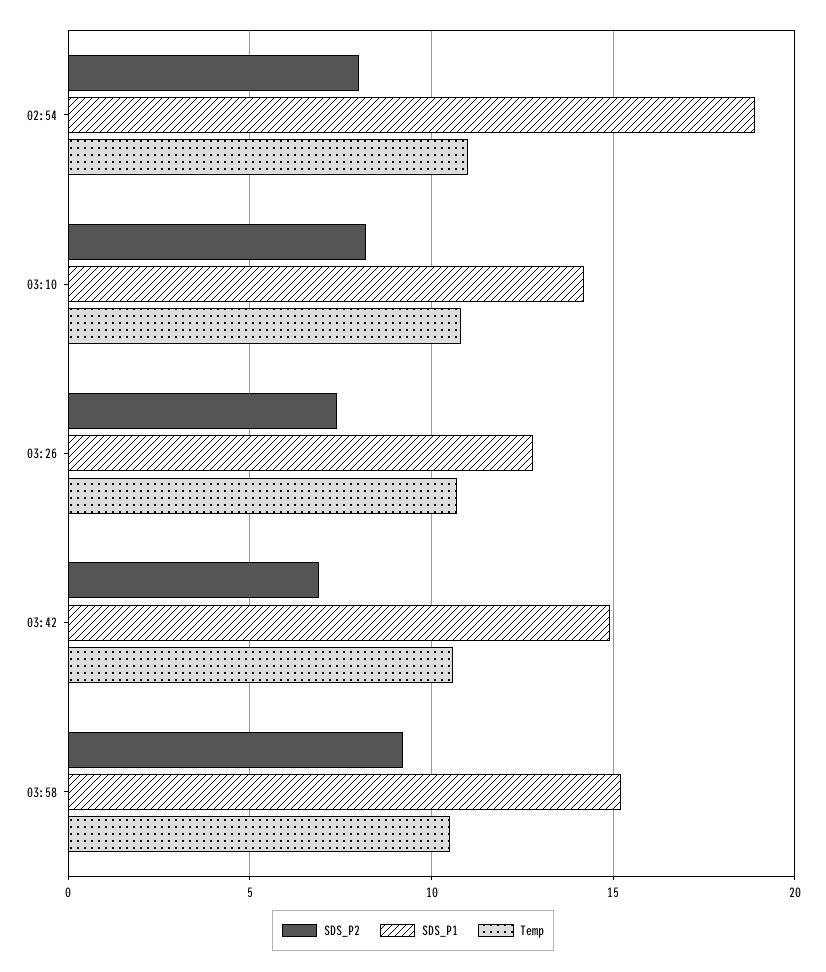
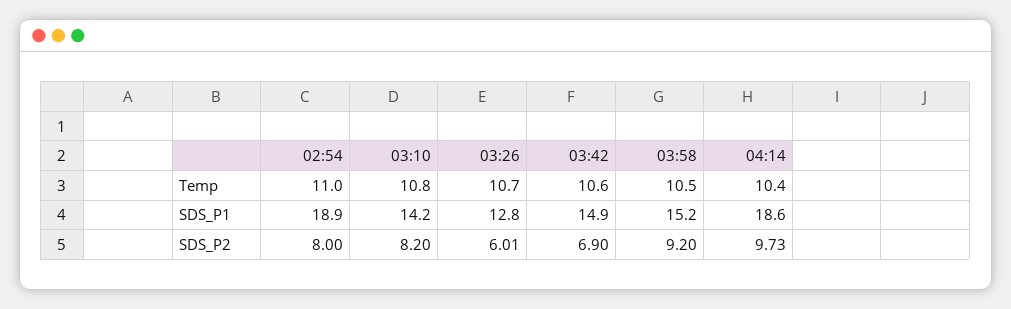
SDS_P2, 03:26: 7.5 -> 6.01
Temp, 04:14: none -> 10.4
SDS_P1, 04:14: none -> 18.6
SDS_P2, 04:14: none -> 9.73

